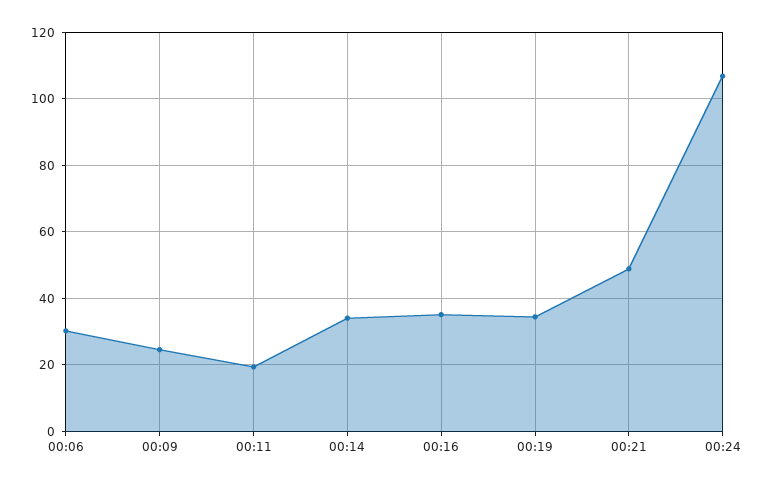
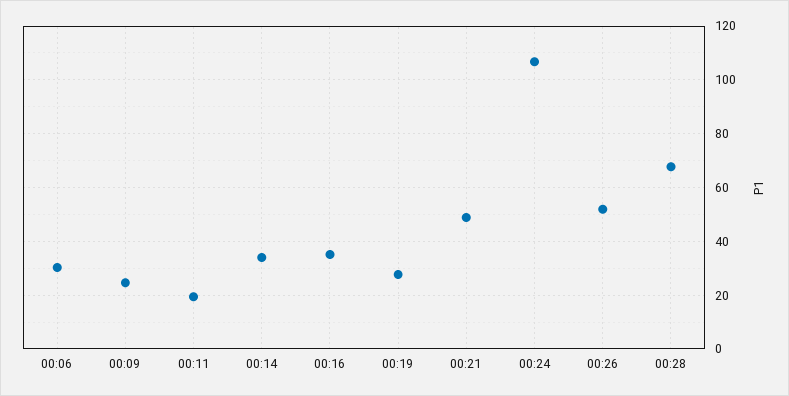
00:19: 34 -> 27.5
00:26: none -> 52.5
00:28: none -> 67.5

